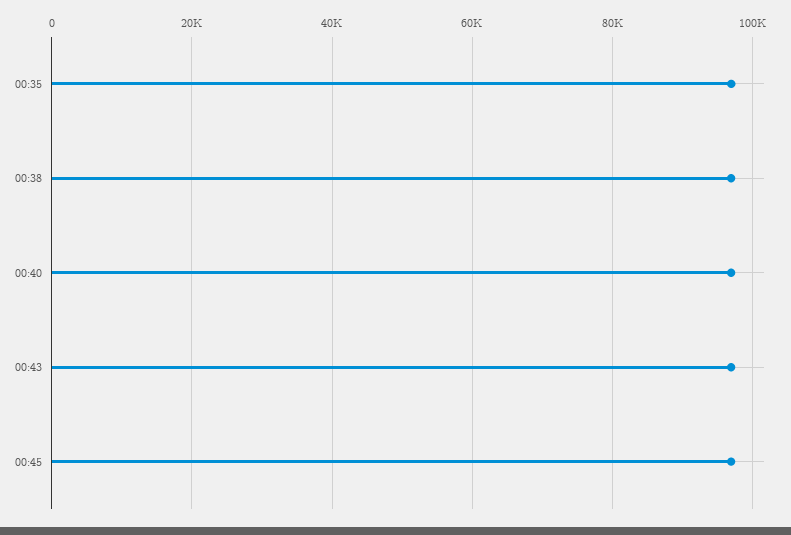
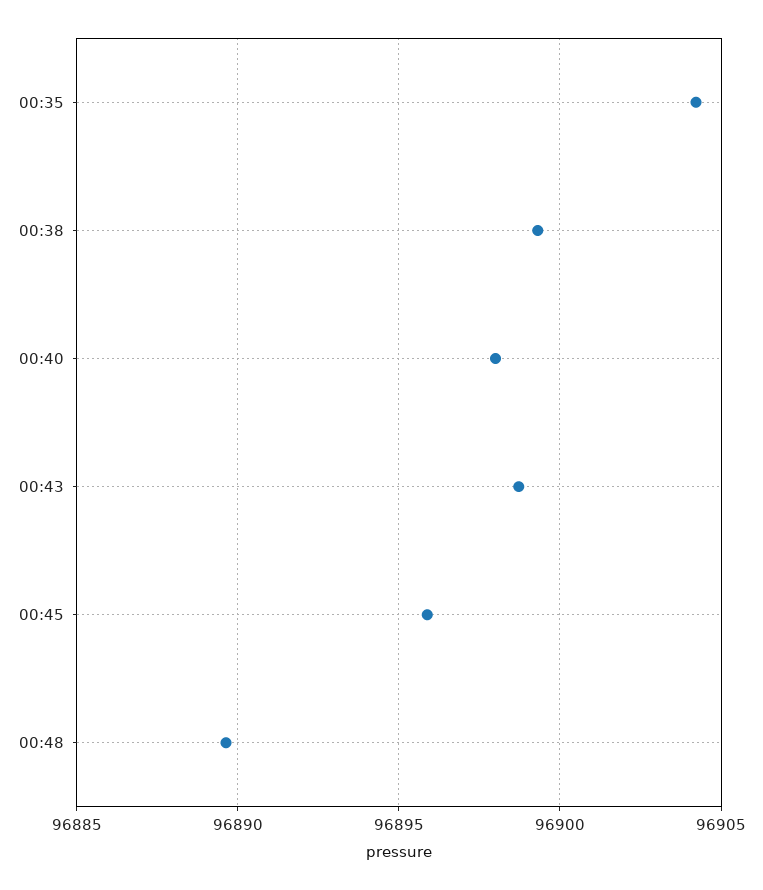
00:48: none -> 96889.5

